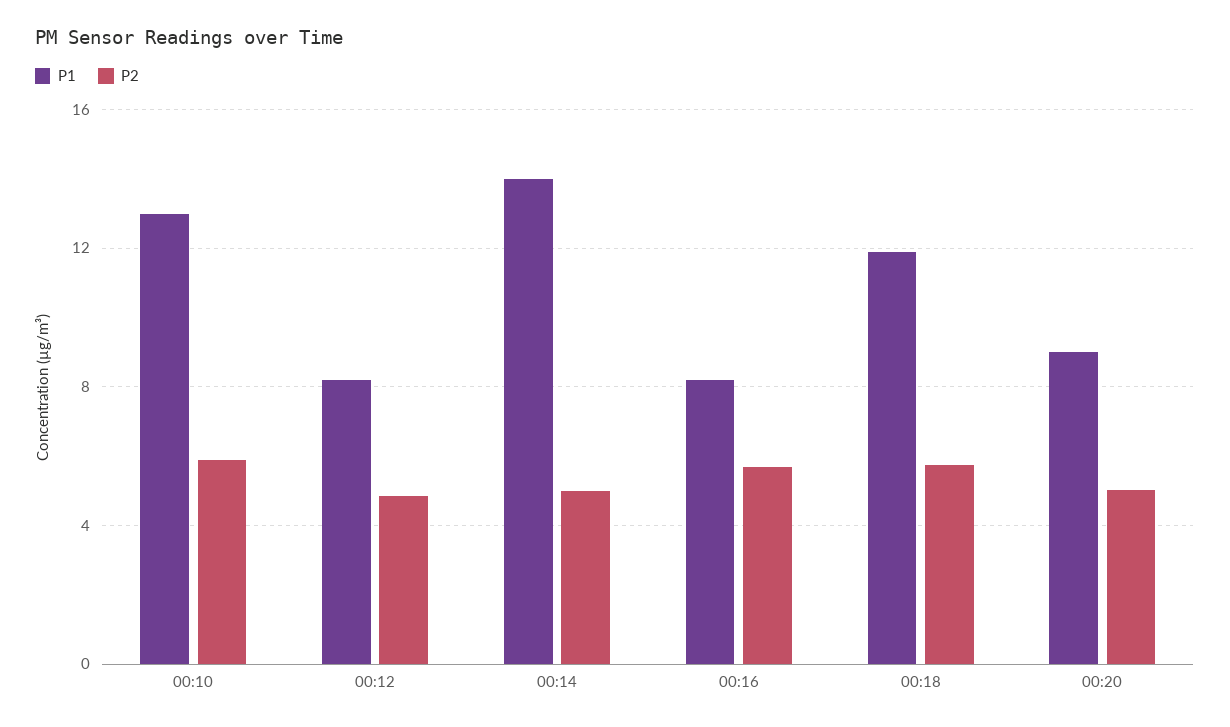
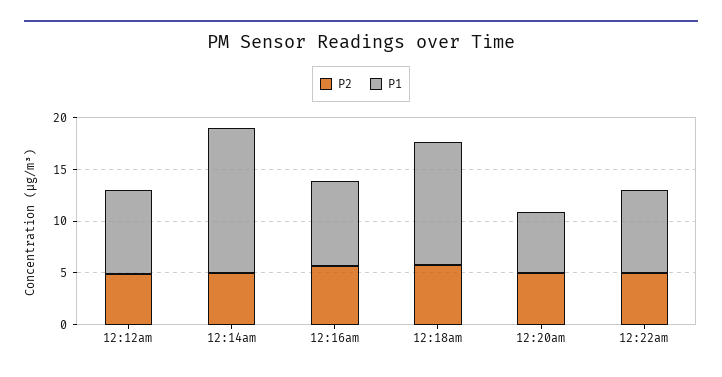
P1, 00:10: 13 -> none
P2, 00:10: 6 -> none
P1, 00:20: 9 -> 6
P2, 12:22am: none -> 5
P1, 12:22am: none -> 8

